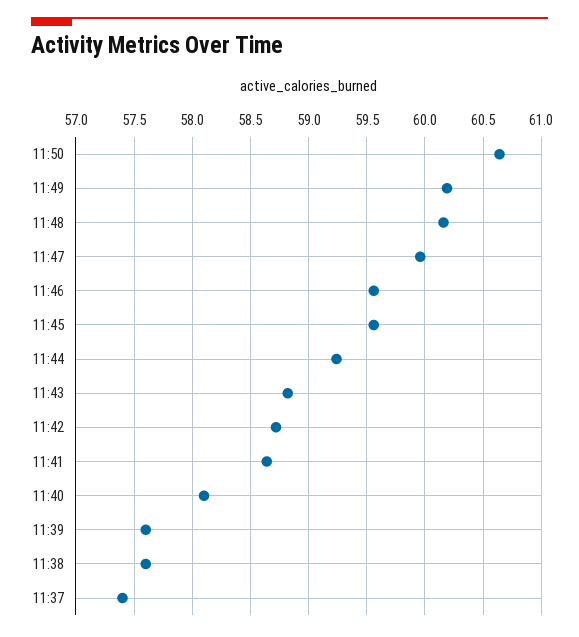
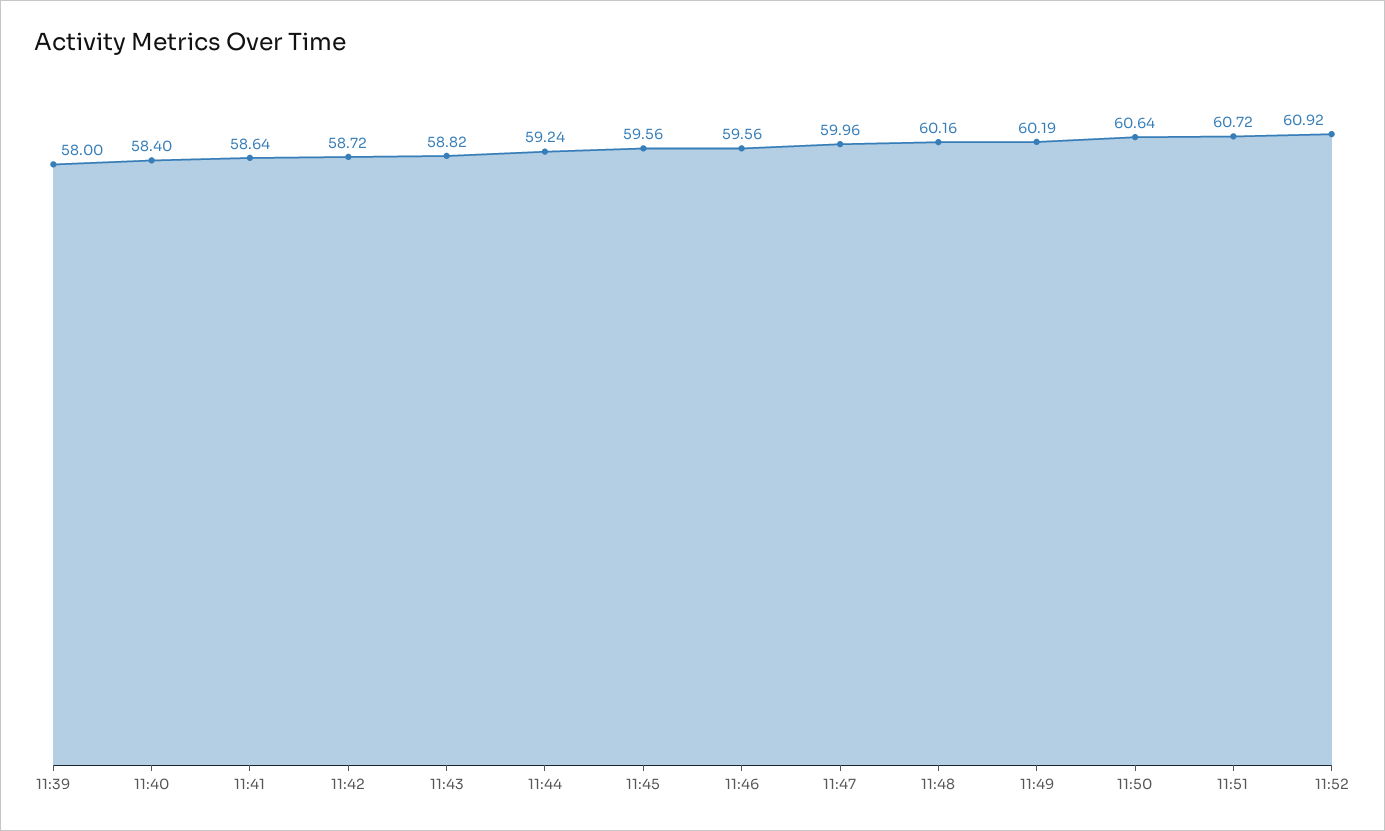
11:40: 58.1 -> 58.4
11:39: 57.6 -> 58
11:38: 57.6 -> none
11:37: 57.4 -> none
11:51: none -> 60.72
11:52: none -> 60.92

